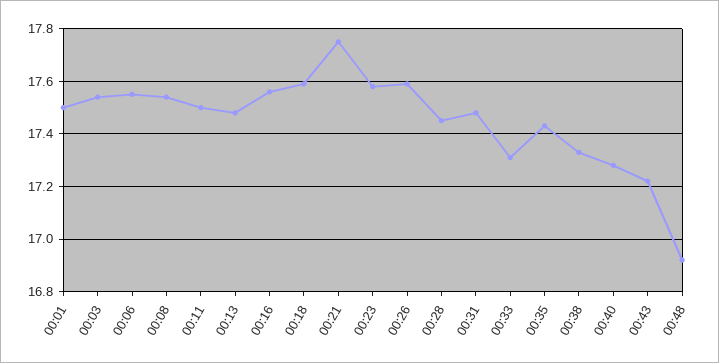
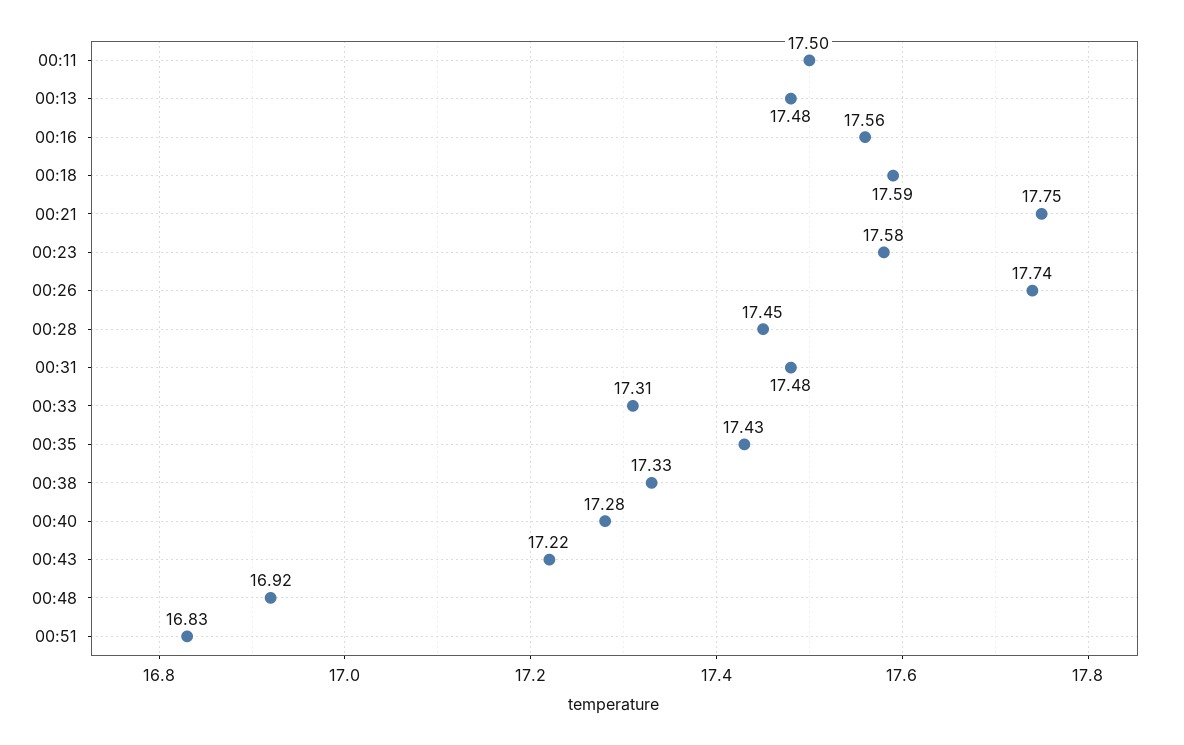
00:01: 17.5 -> none
00:03: 17.55 -> none
00:06: 17.55 -> none
00:08: 17.55 -> none
00:26: 17.6 -> 17.74
00:51: none -> 16.83

